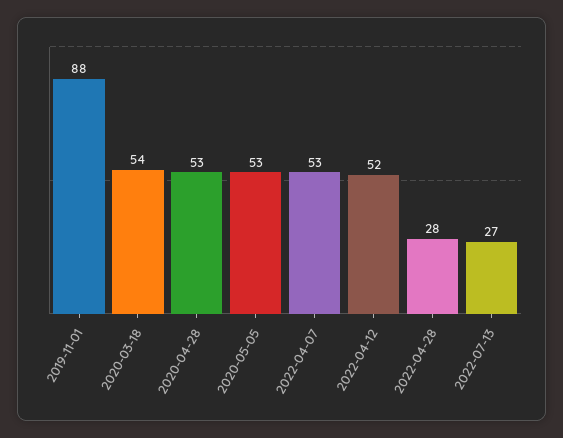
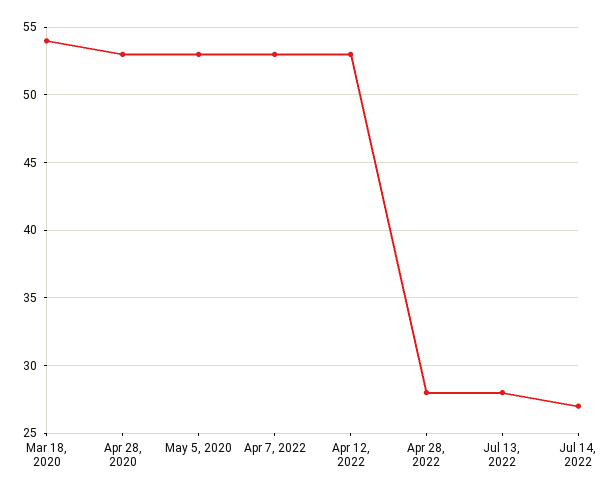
2019-11-01: 88 -> none
2022-04-12: 52 -> 53
2022-07-13: 27 -> 28
Jul 14, 2022: none -> 27

